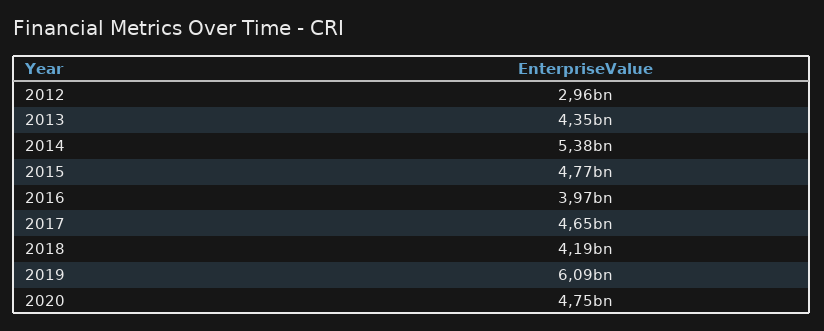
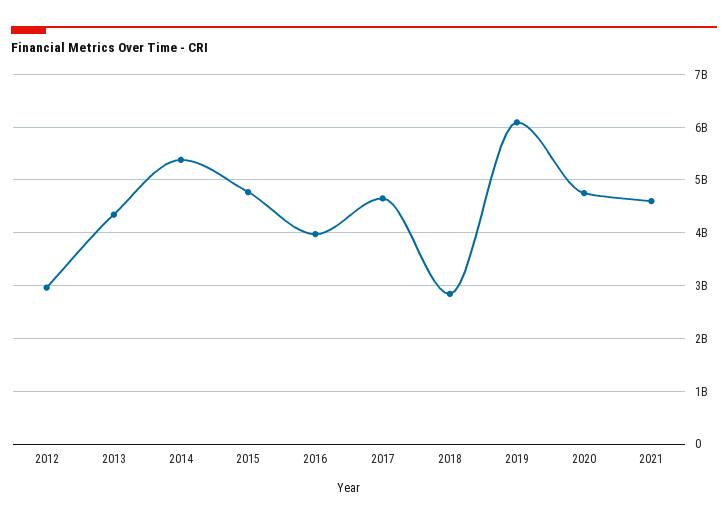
2018: 4190000000 -> 2800000000
2021: none -> 4600000000

